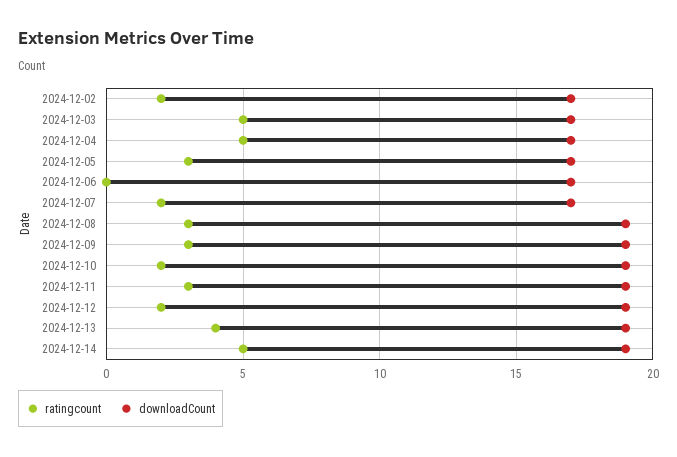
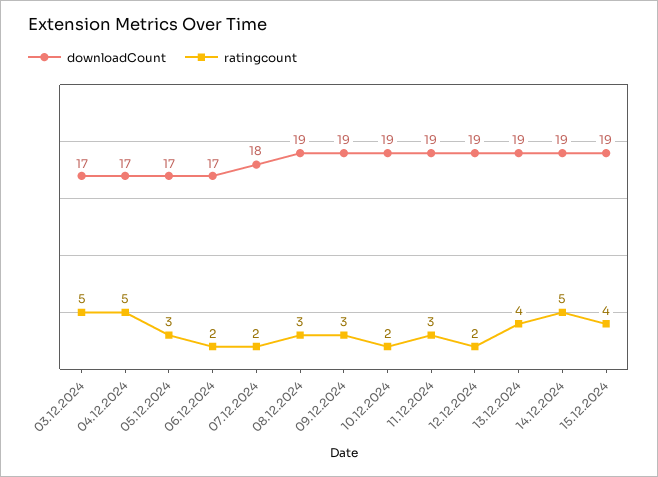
ratingcount, 2024-12-02: 2 -> none
downloadCount, 2024-12-02: 17 -> none
ratingcount, 2024-12-06: 0 -> 2
downloadCount, 2024-12-07: 17 -> 18
downloadCount, 15.12.2024: none -> 19
ratingcount, 15.12.2024: none -> 4

